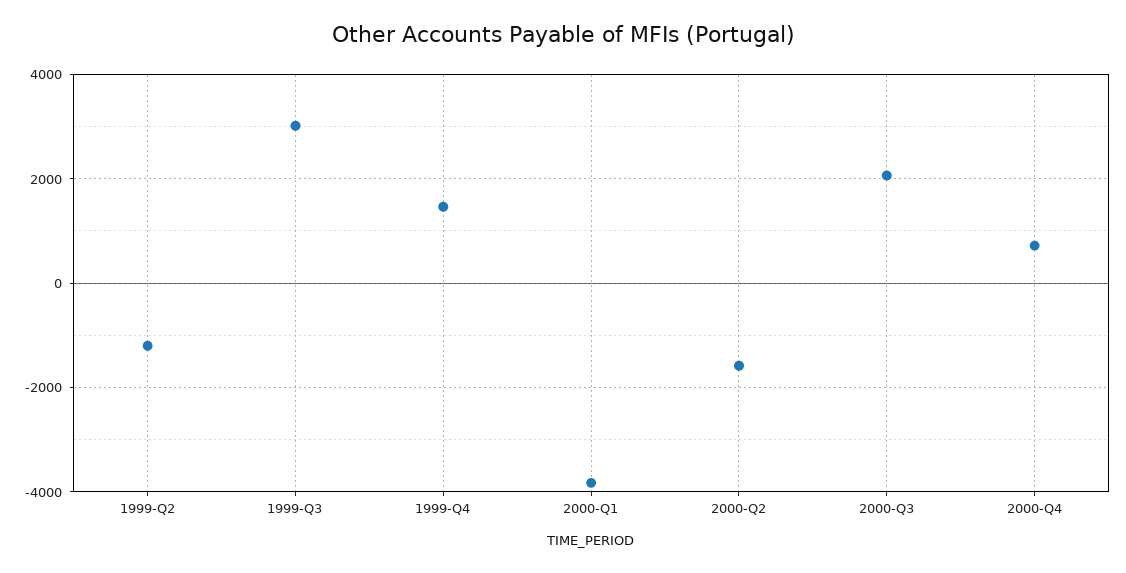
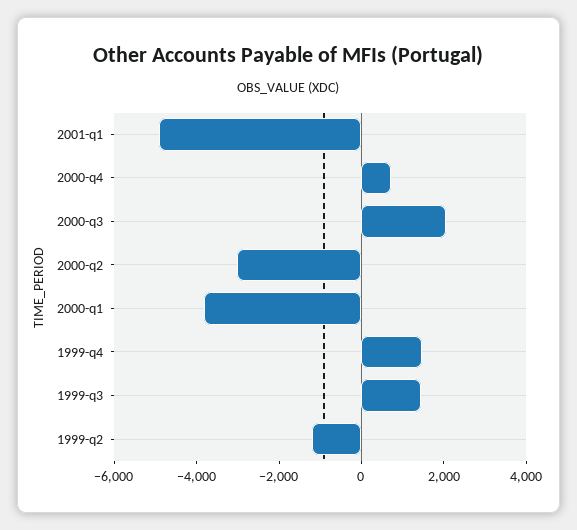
1999-Q3: 3000 -> 1500
2000-Q2: -1600 -> -3000
2001-q1: none -> -5000

